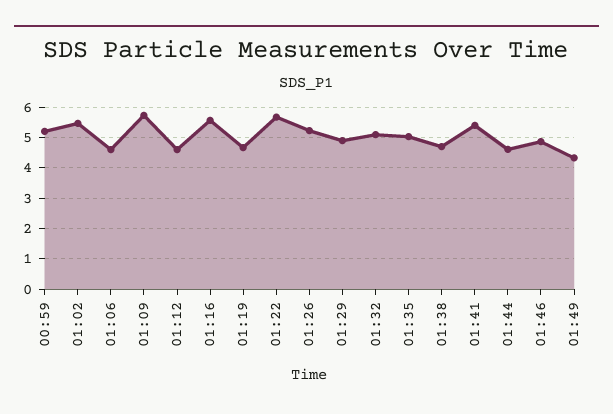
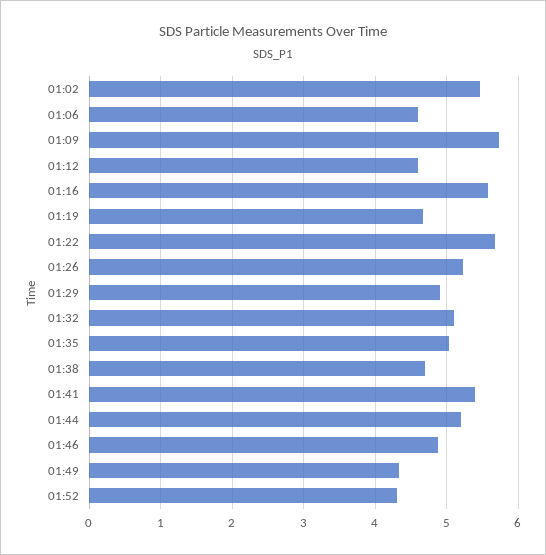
00:59: 5.2 -> none
01:44: 4.6 -> 5.2
01:52: none -> 4.3

